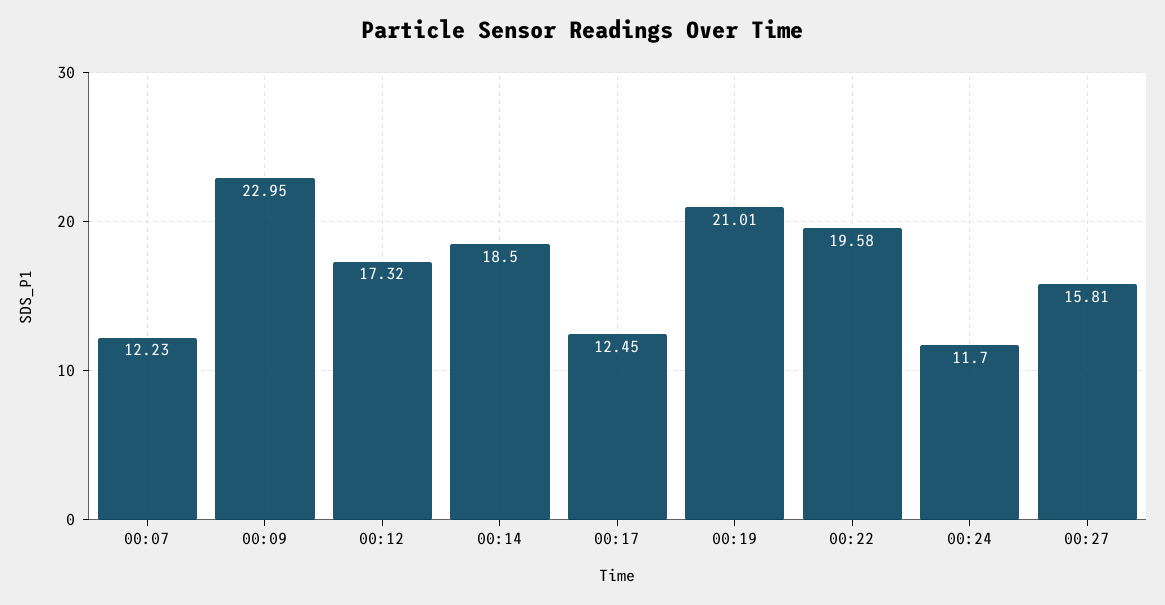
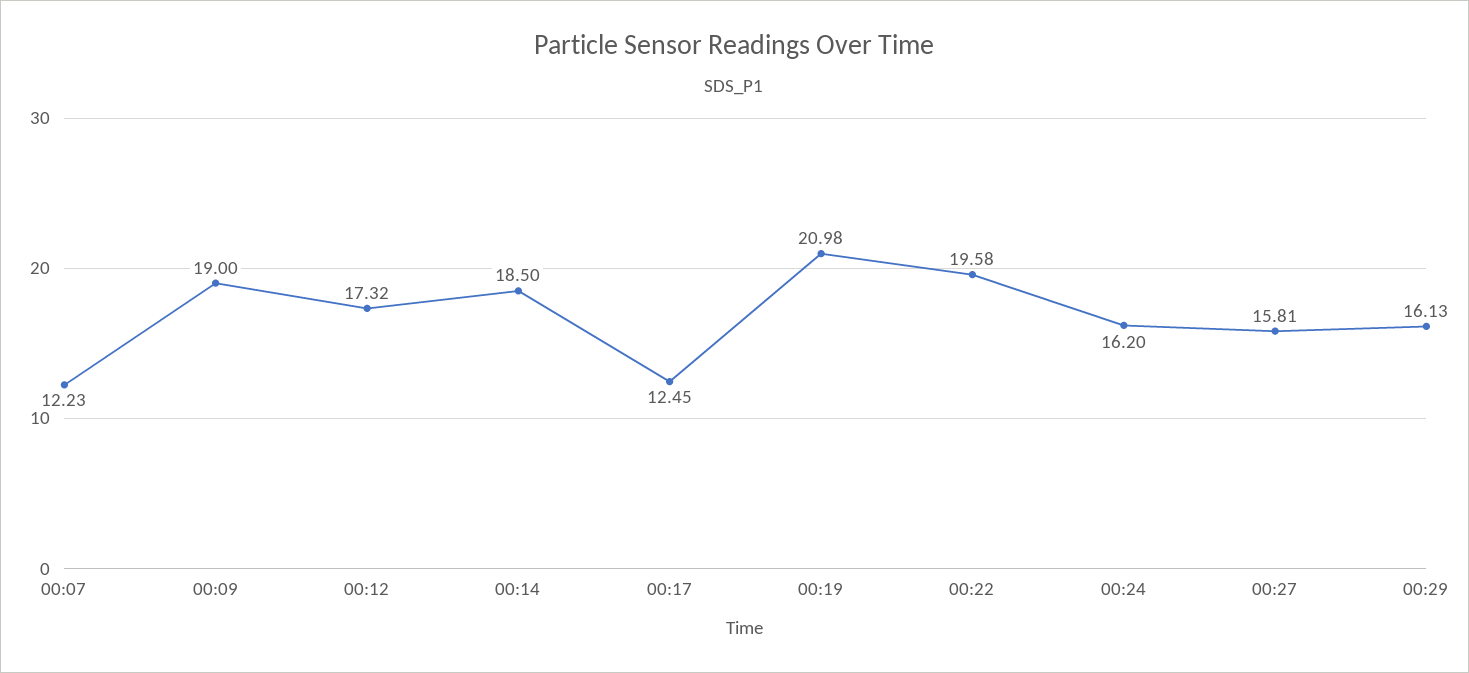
00:09: 22.95 -> 19
00:19: 21.01 -> 20.98
00:24: 11.7 -> 16.2
00:29: none -> 16.13

